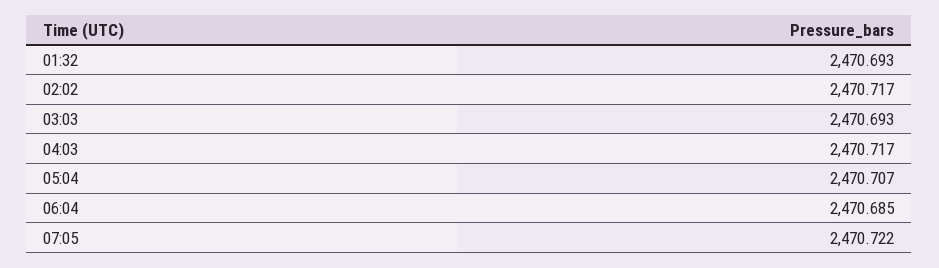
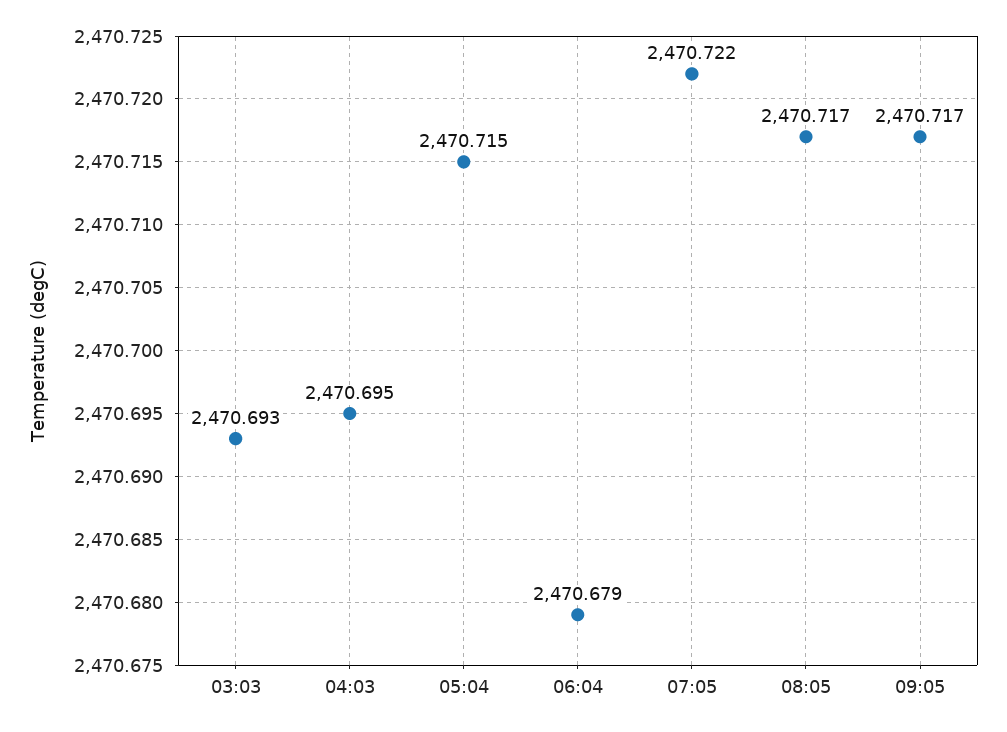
01:32: 2470.693 -> none
02:02: 2470.717 -> none
04:03: 2470.717 -> 2470.695
05:04: 2470.707 -> 2470.715
06:04: 2470.685 -> 2470.679
08:05: none -> 2470.717
09:05: none -> 2470.717

